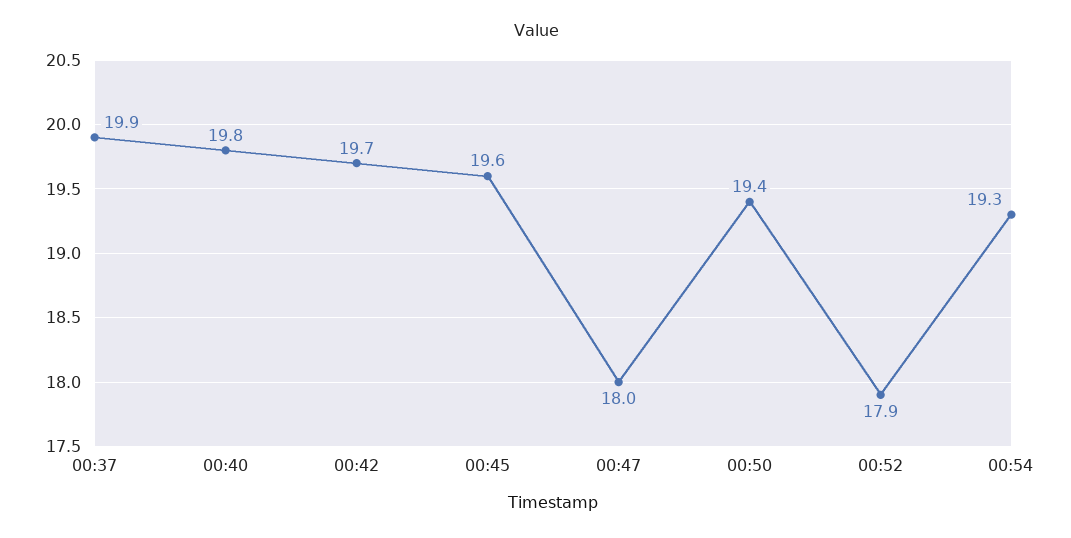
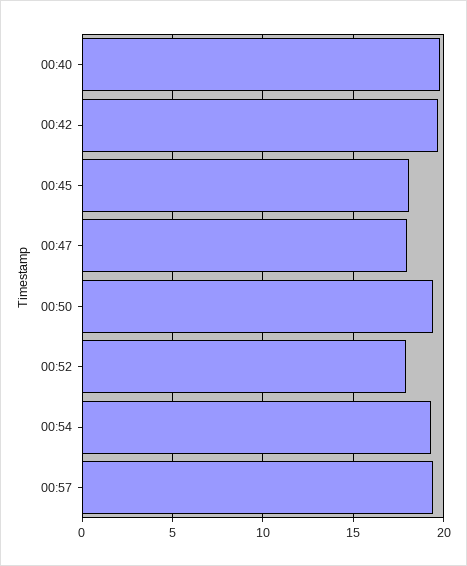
00:37: 19.9 -> none
00:45: 19.6 -> 18
00:57: none -> 19.5

